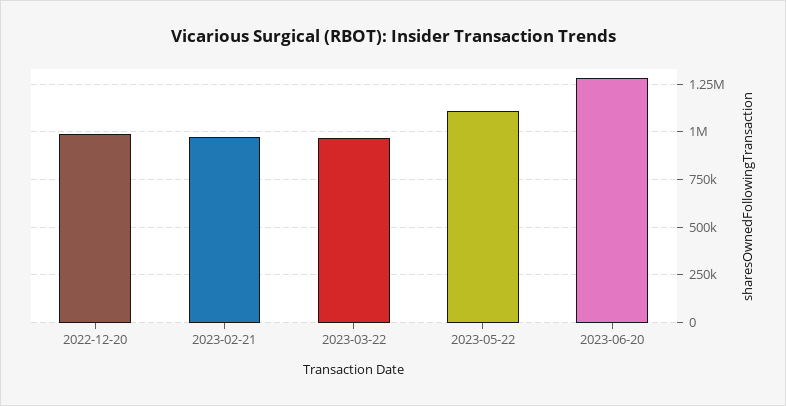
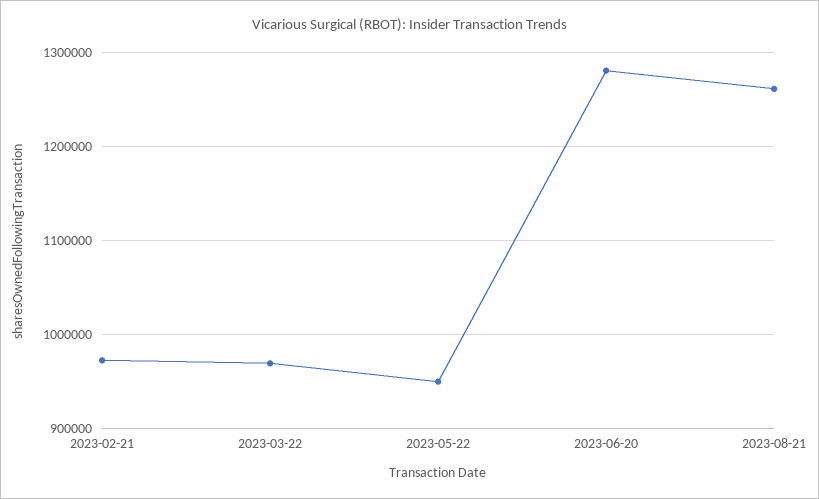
2022-12-20: 1000000 -> none
2023-05-22: 1100000 -> 950000
2023-08-21: none -> 1260000

